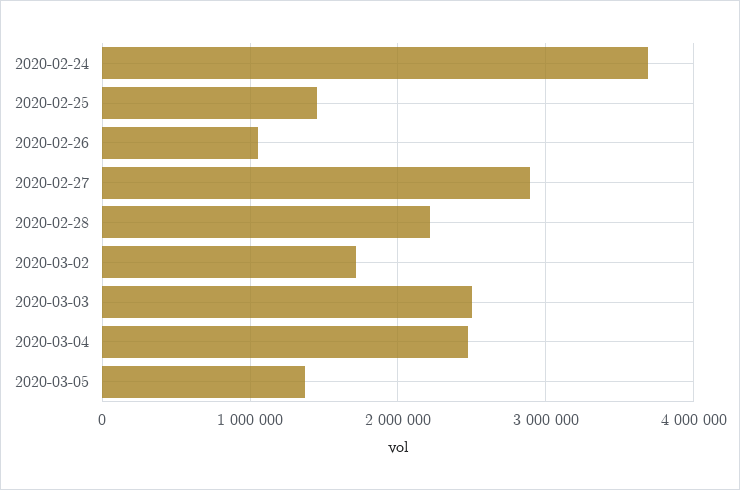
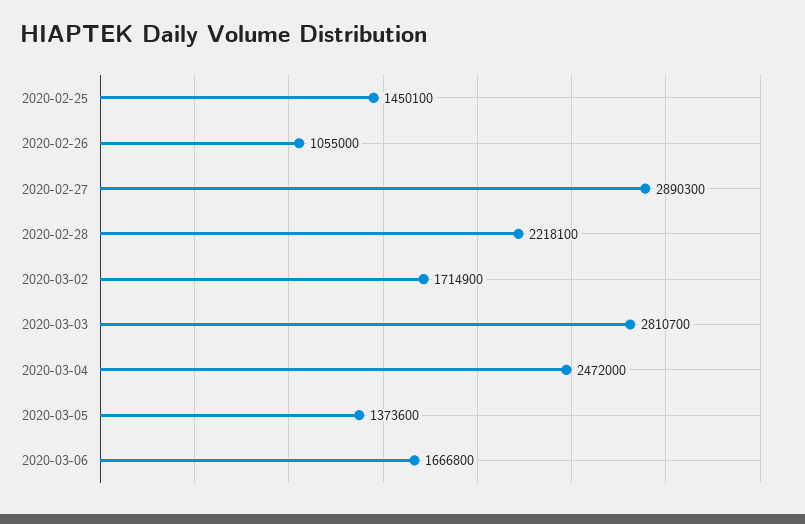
2020-02-24: 3700000 -> none
2020-03-03: 2500000 -> 2810700
2020-03-06: none -> 1666800

